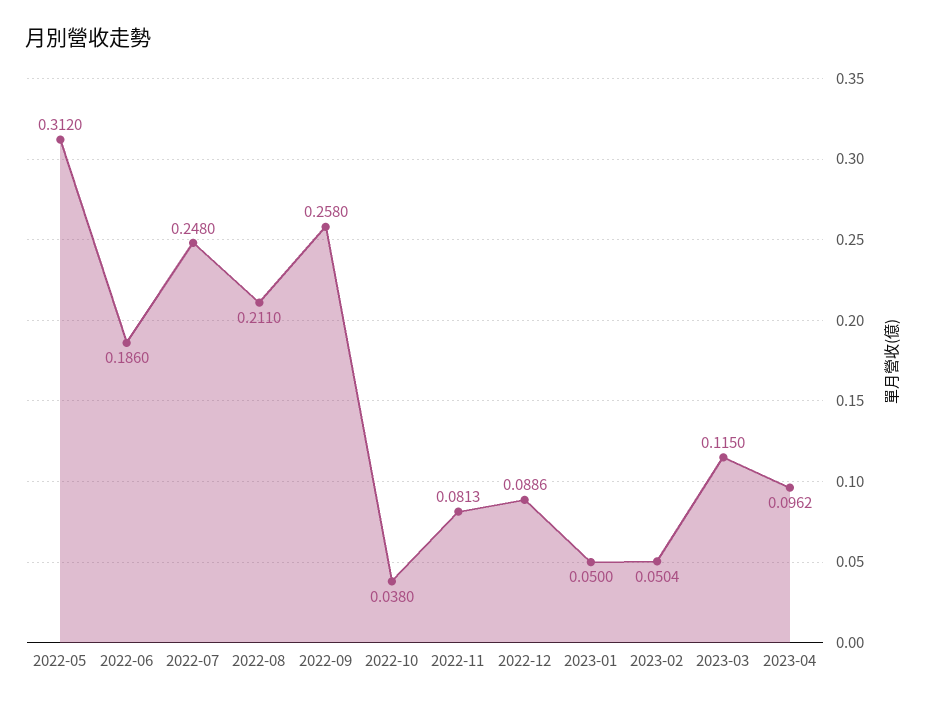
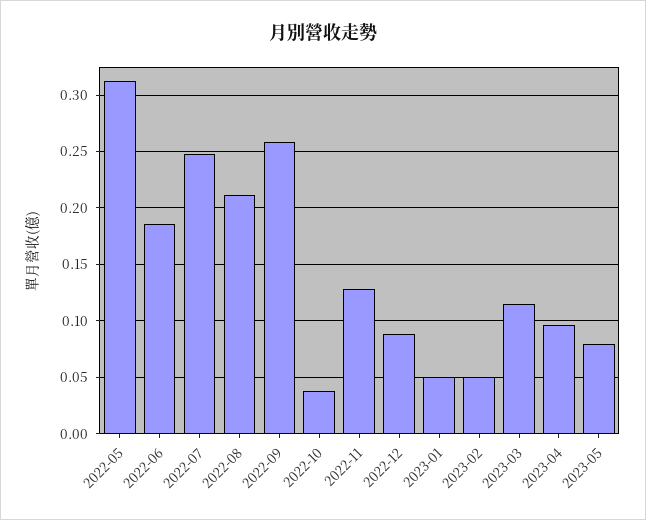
2022-11: 0.0813 -> 0.13
2023-05: none -> 0.08

